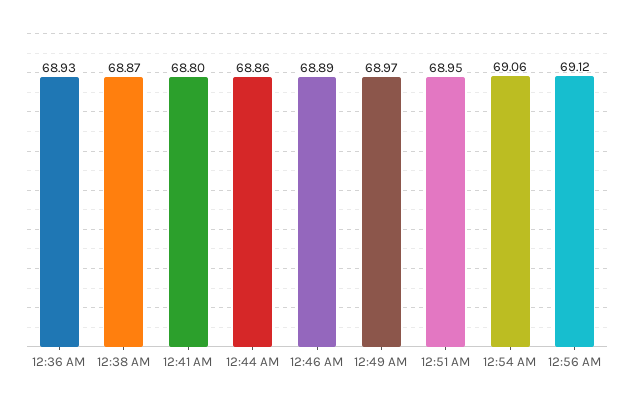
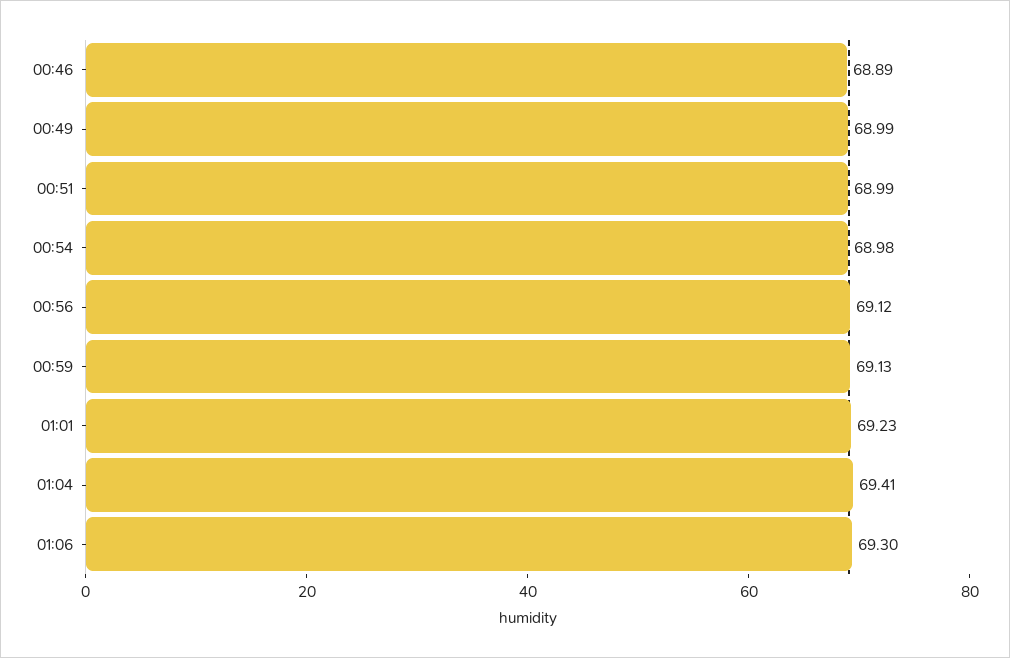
12:36 AM: 68.93 -> none
12:38 AM: 68.87 -> none
12:41 AM: 68.8 -> none
12:44 AM: 68.86 -> none
12:49 AM: 68.97 -> 68.99
12:51 AM: 68.95 -> 68.99
12:54 AM: 69.06 -> 68.98
00:59: none -> 69.13
01:01: none -> 69.23
01:04: none -> 69.41
01:06: none -> 69.3

